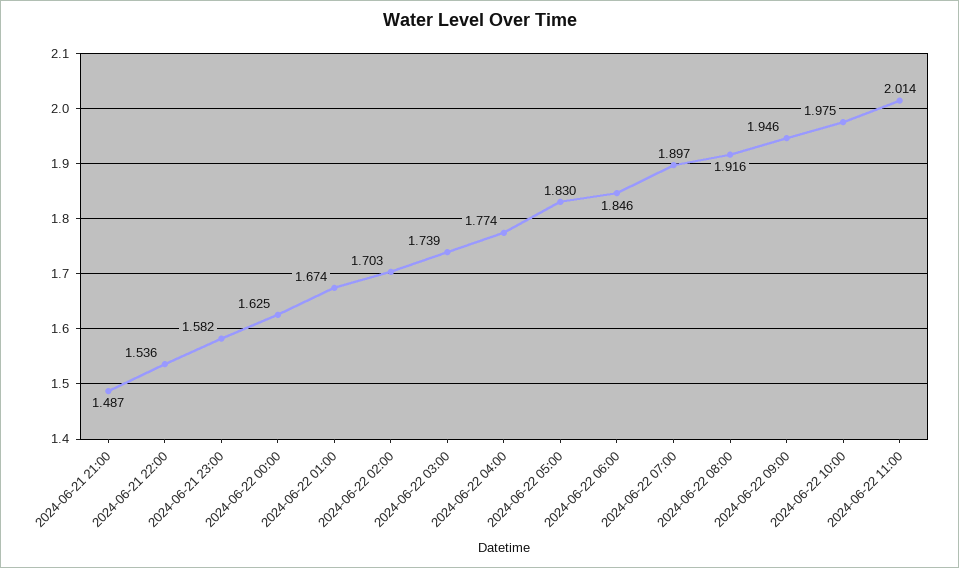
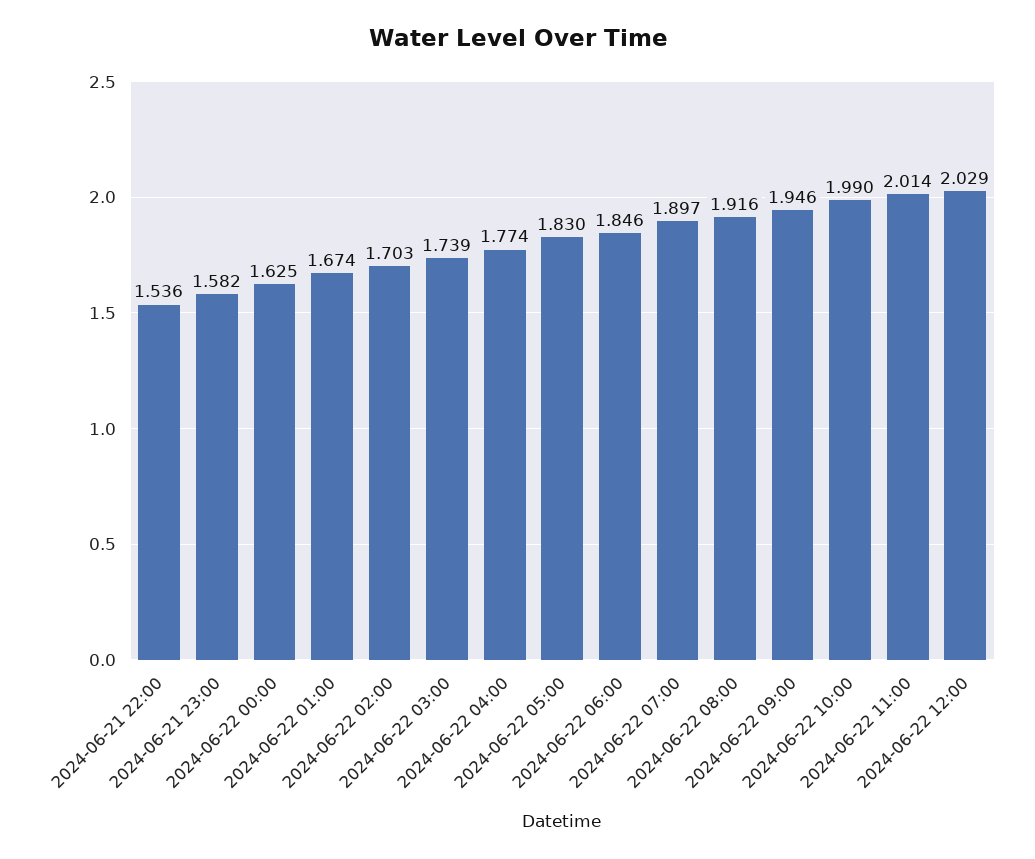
2024-06-21 21:00: 1.487 -> none
2024-06-22 10:00: 1.975 -> 1.99
2024-06-22 12:00: none -> 2.029

